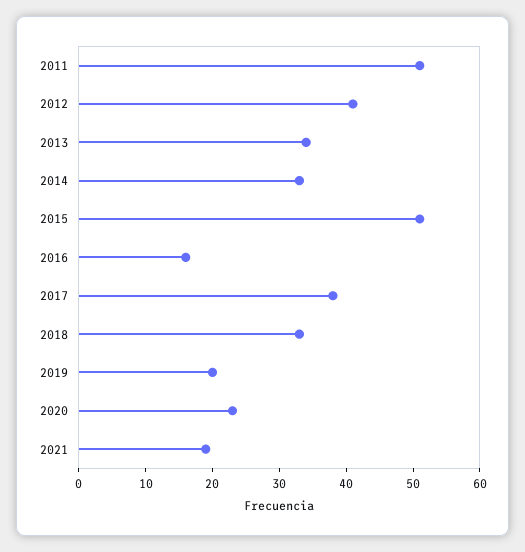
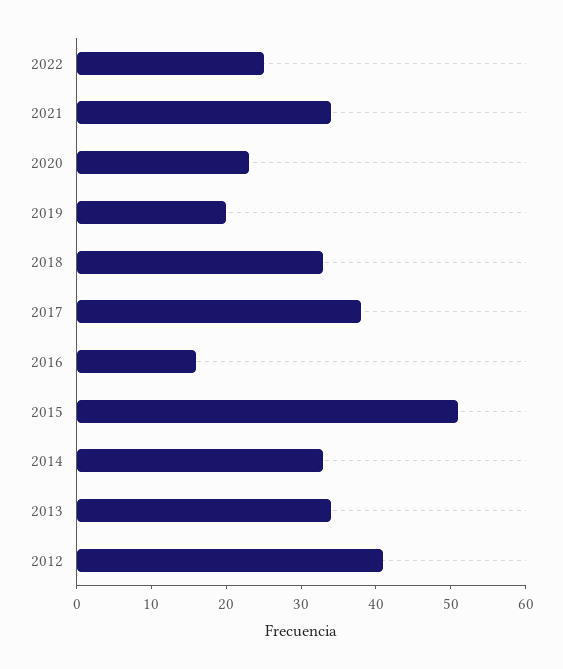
2011: 50 -> none
2021: 20 -> 35
2022: none -> 25

